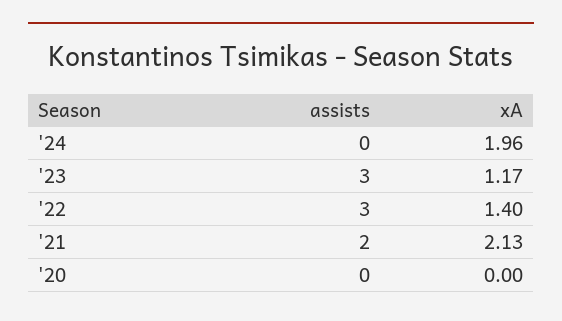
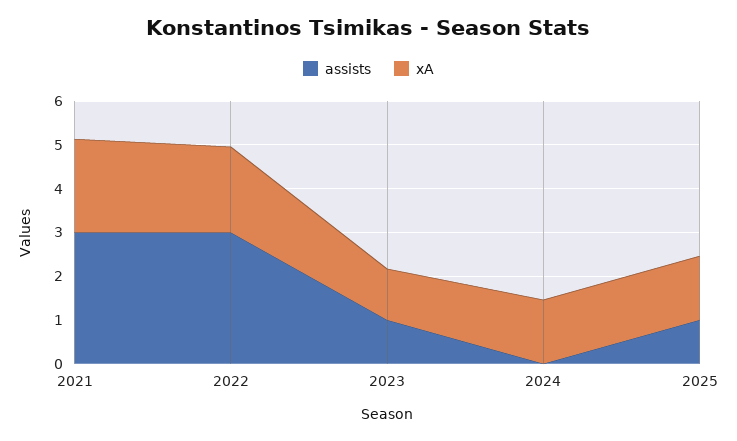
xA, '24: 1.96 -> 1.4
assists, '23: 3 -> 1
xA, '22: 1.4 -> 2
assists, '21: 2 -> 3
assists, '20: 0 -> none
xA, '20: 0 -> none
assists, 2025: none -> 1
xA, 2025: none -> 1.4

